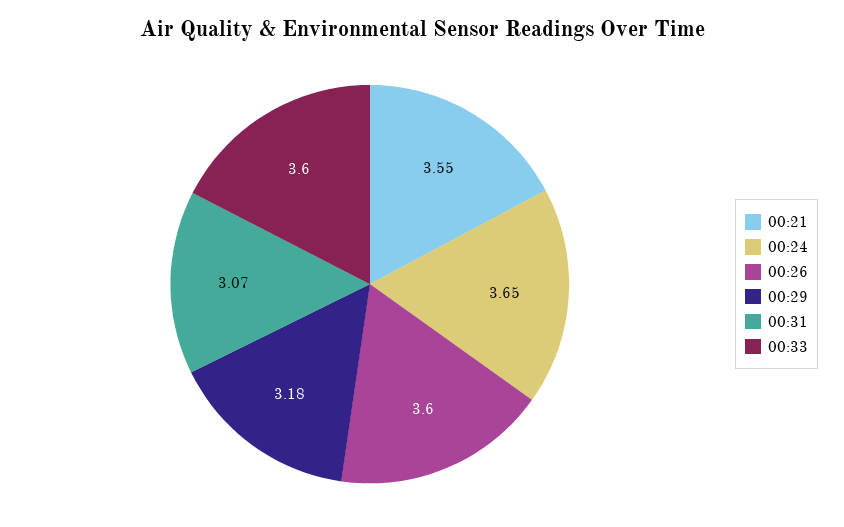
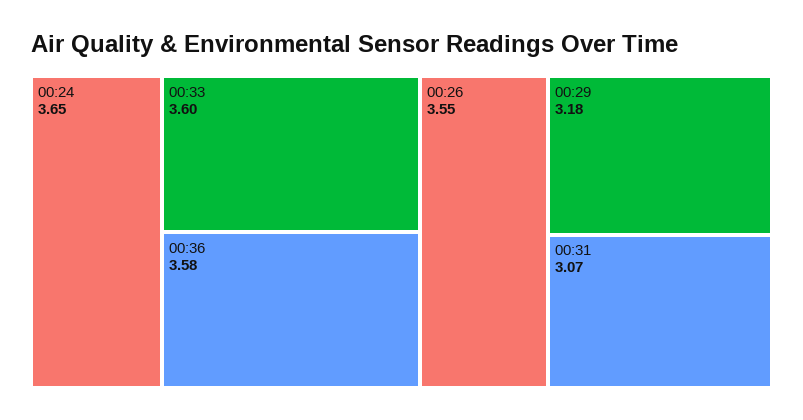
00:21: 3.55 -> none
00:26: 3.6 -> 3.55
00:36: none -> 3.58

